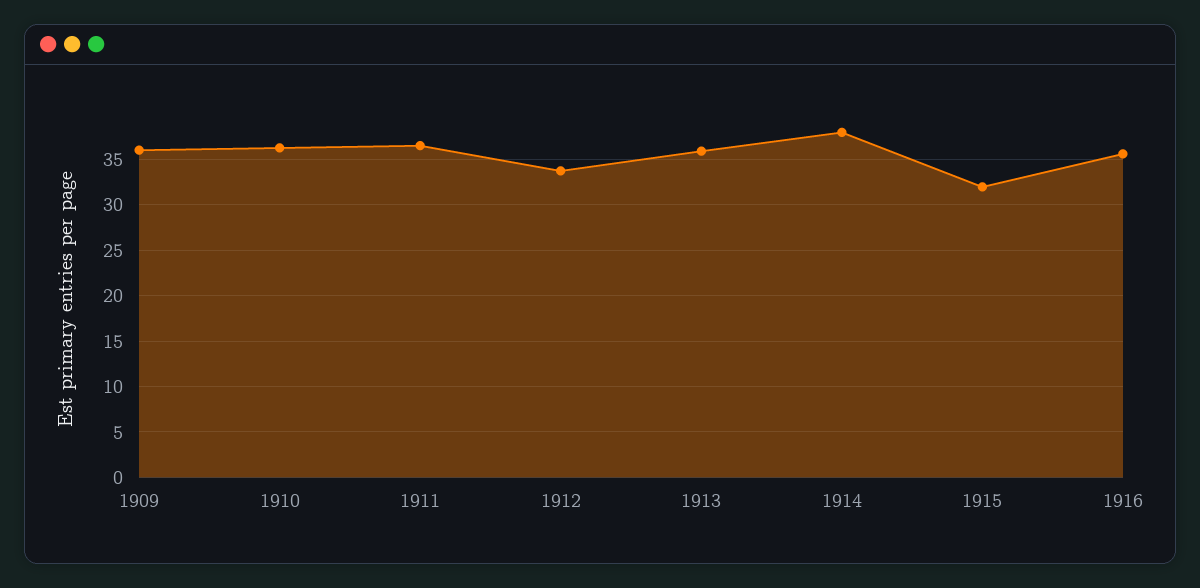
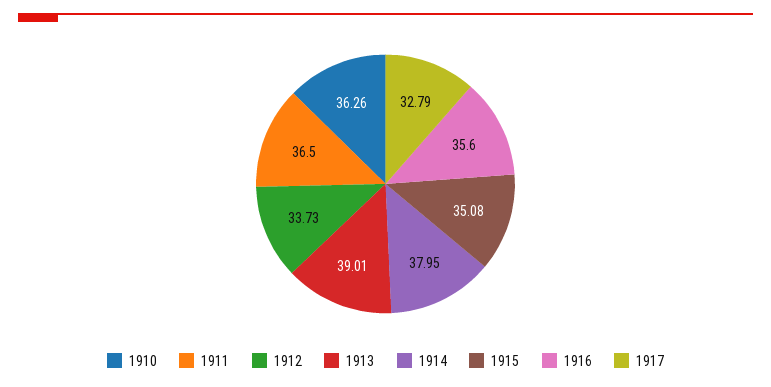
1909: 36 -> none
1913: 36 -> 39.01
1915: 32 -> 35.08
1917: none -> 32.79

